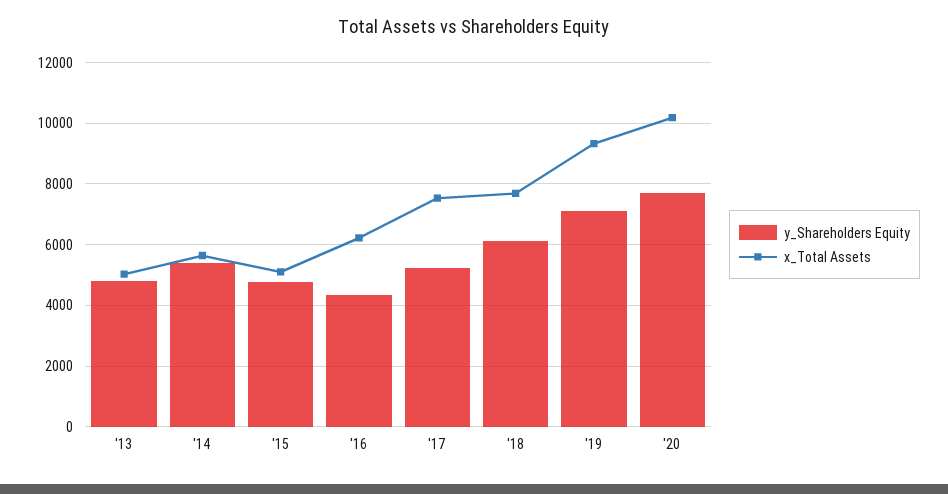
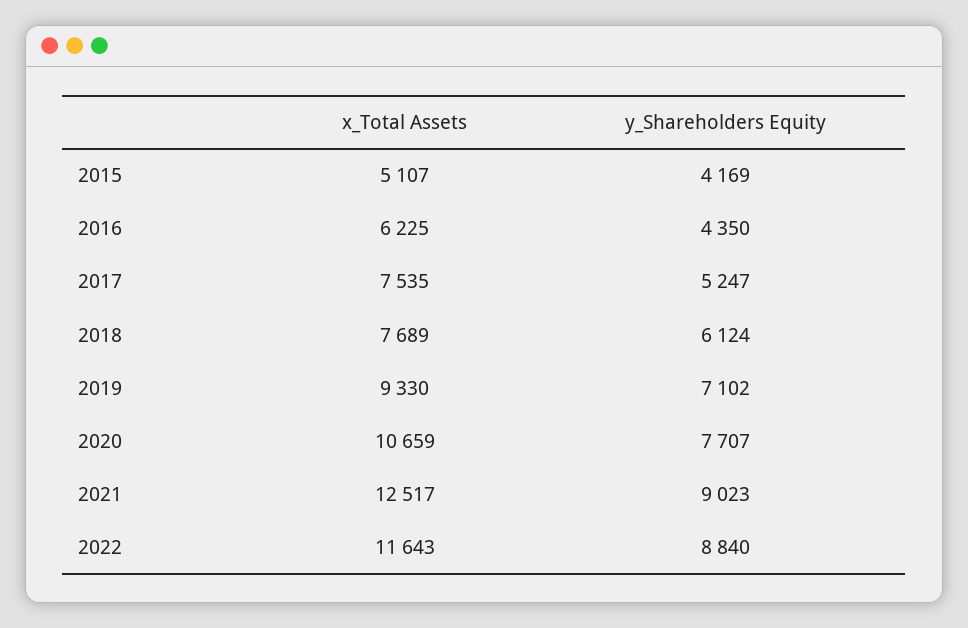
y_Shareholders Equity, '13: 4800 -> none
x_Total Assets, '13: 5000 -> none
y_Shareholders Equity, '14: 5400 -> none
x_Total Assets, '14: 5600 -> none
y_Shareholders Equity, '15: 4800 -> 4169
x_Total Assets, '20: 10200 -> 10659
x_Total Assets, 2021: none -> 12517
y_Shareholders Equity, 2021: none -> 9023
x_Total Assets, 2022: none -> 11643
y_Shareholders Equity, 2022: none -> 8840

